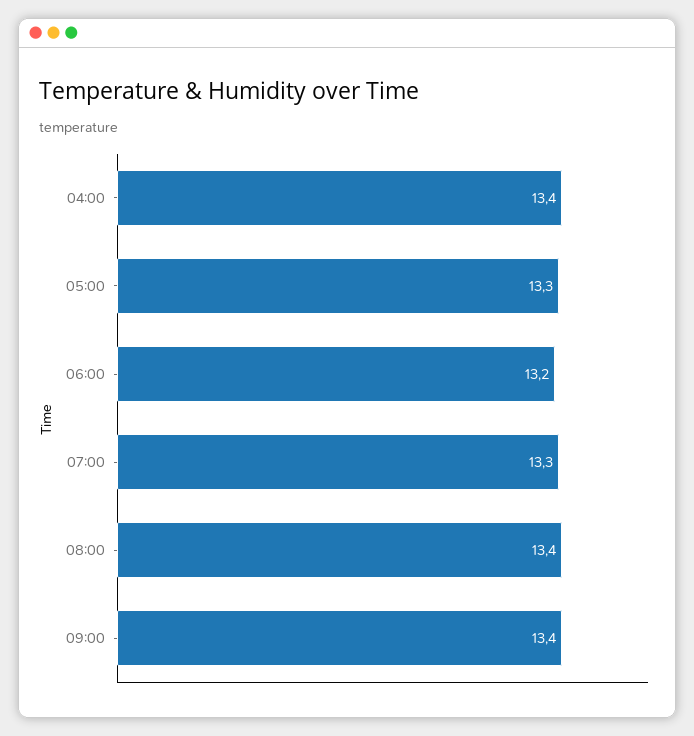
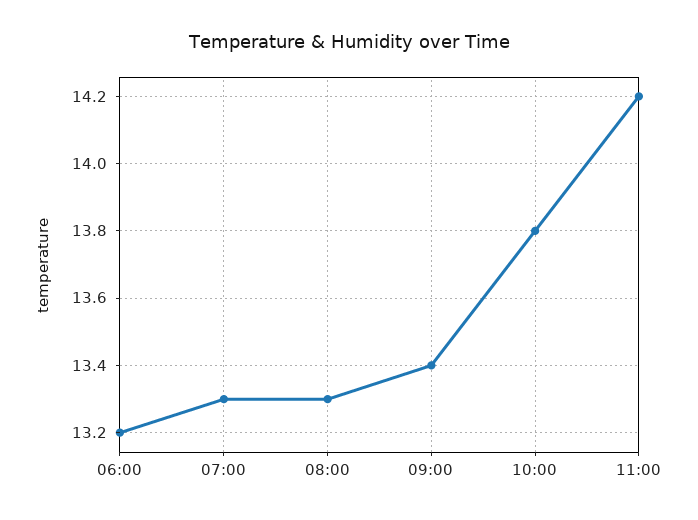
04:00: 13.4 -> none
05:00: 13.3 -> none
08:00: 13.4 -> 13.3
10:00: none -> 13.8
11:00: none -> 14.2

